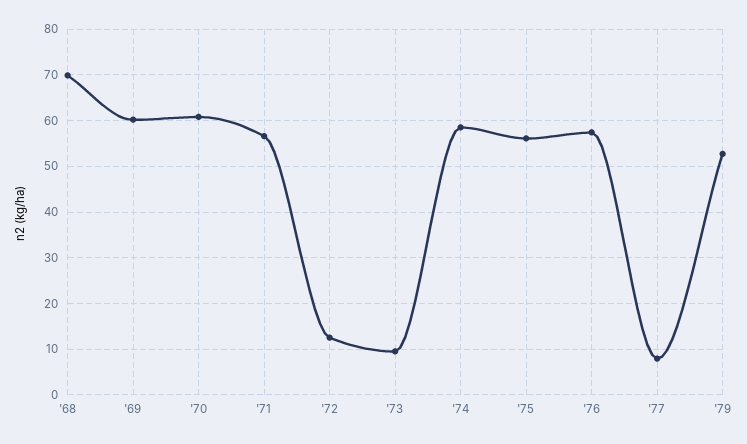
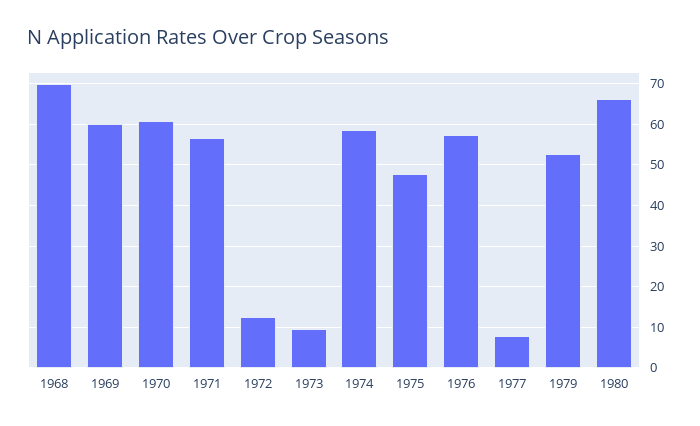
'75: 56 -> 48
1980: none -> 66

